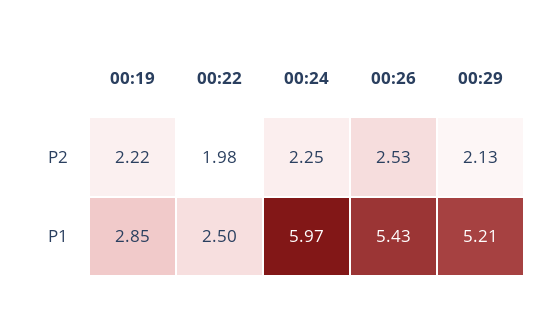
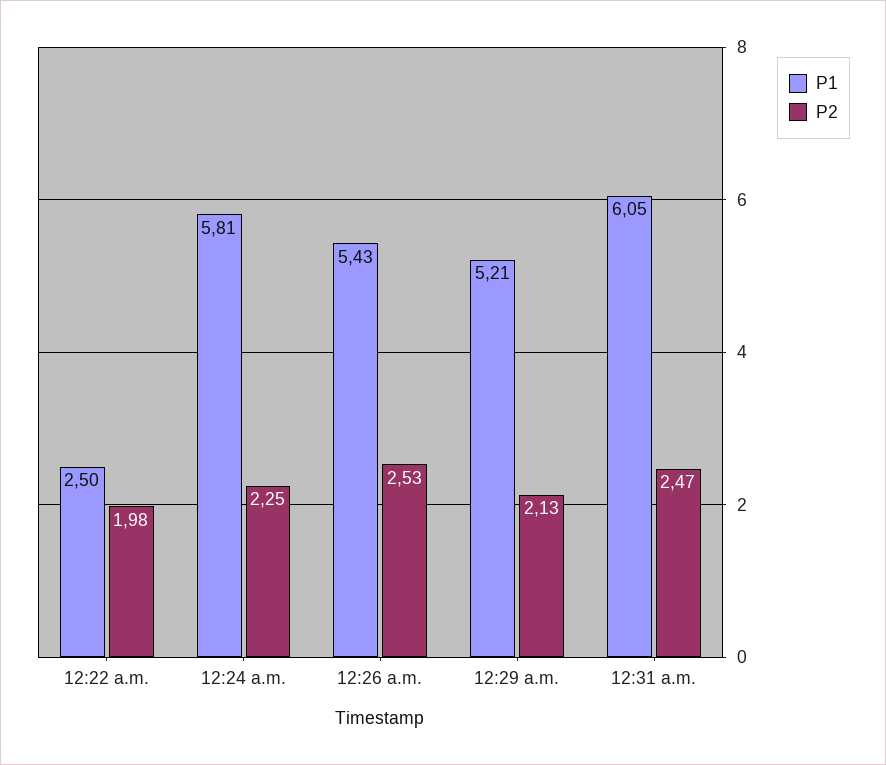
P2, 00:19: 2.22 -> none
P1, 00:19: 2.85 -> none
P1, 00:24: 5.97 -> 5.81
P1, 12:31 a.m.: none -> 6.05
P2, 12:31 a.m.: none -> 2.47

